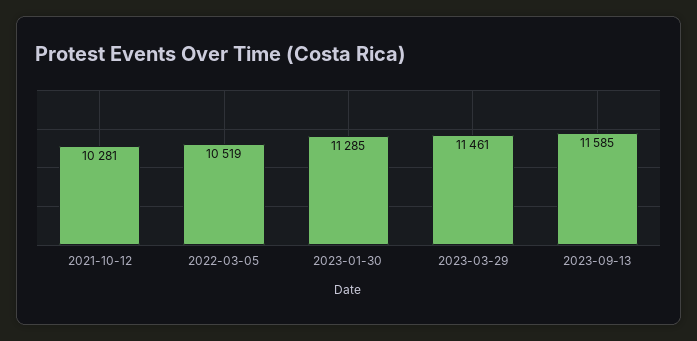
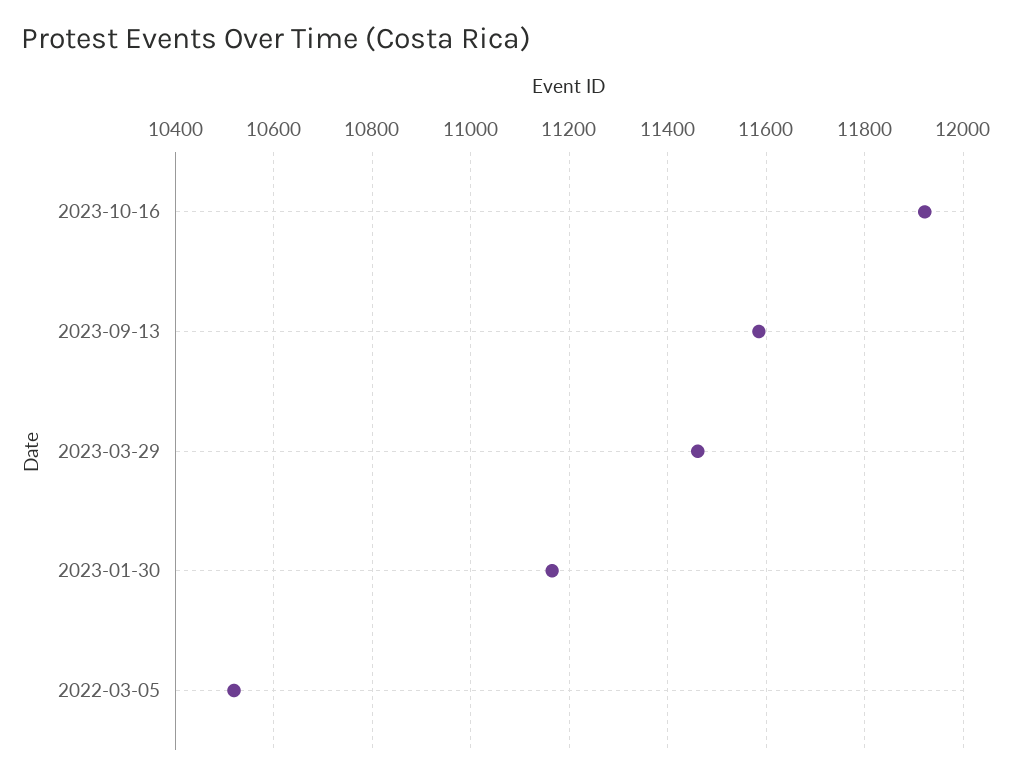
2021-10-12: 10281 -> none
2023-01-30: 11285 -> 11160
2023-10-16: none -> 11920

